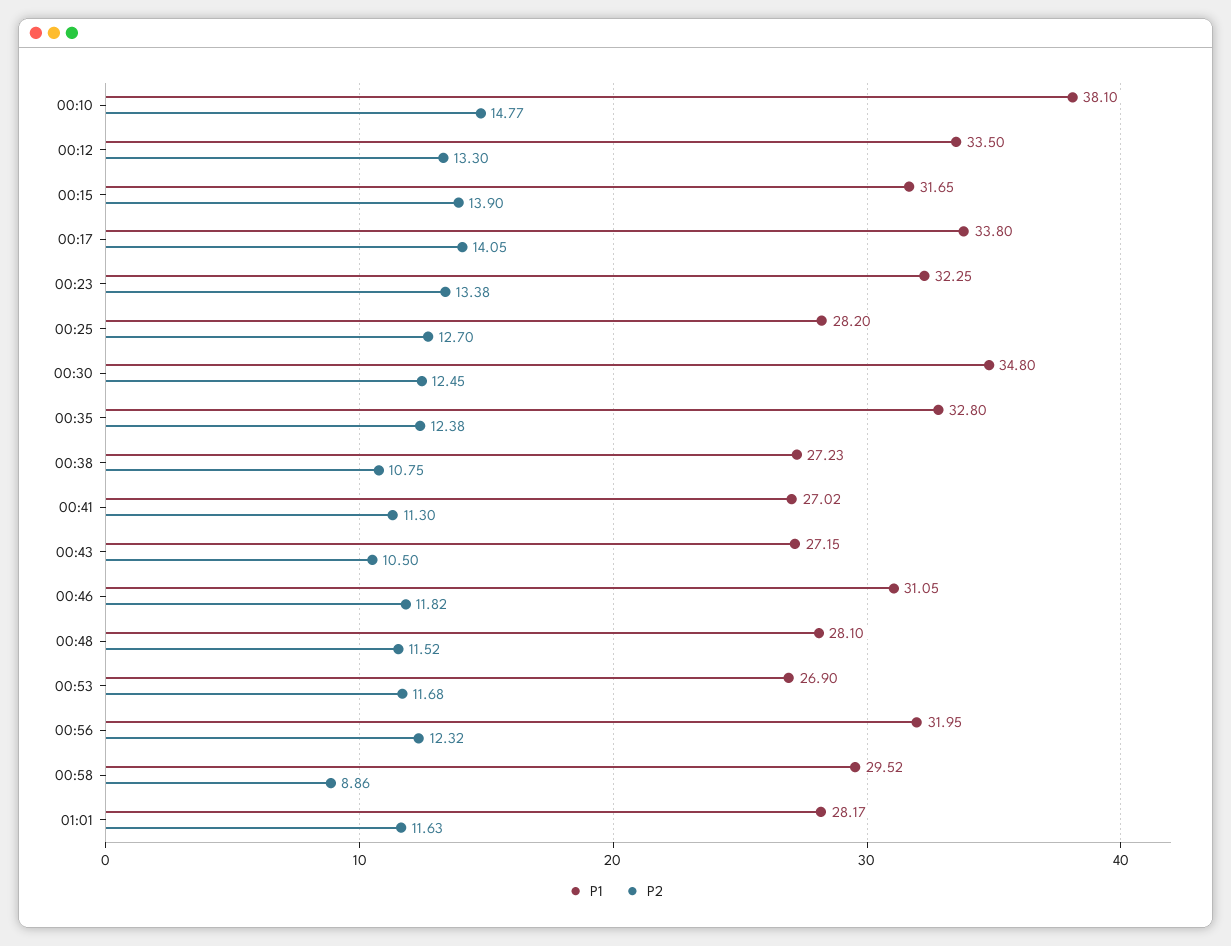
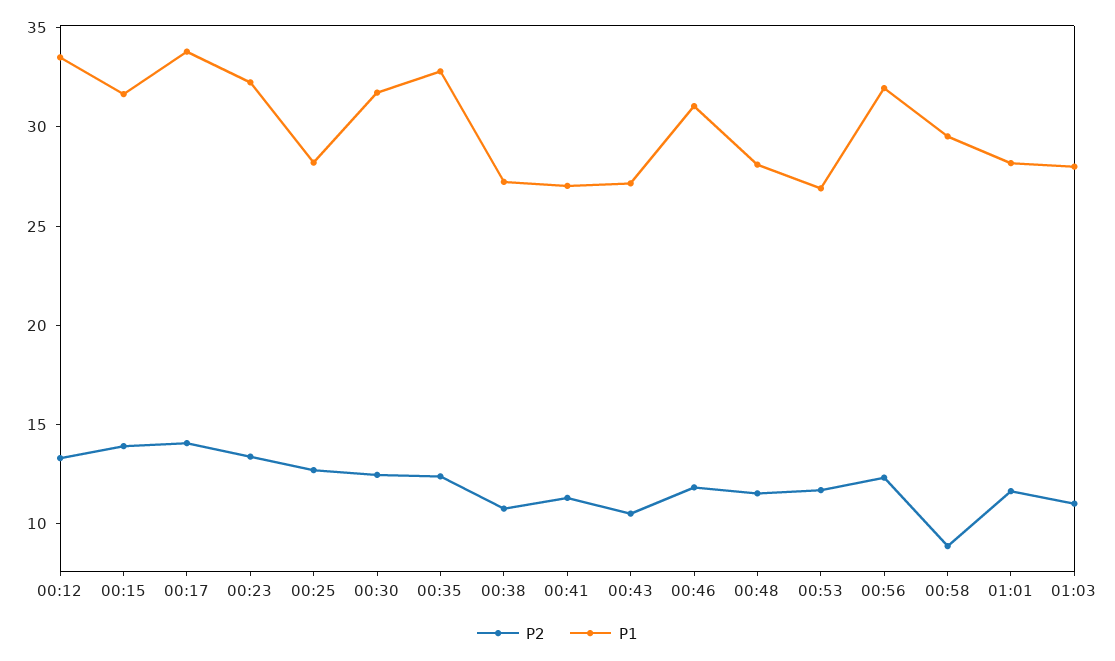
P1, 00:10: 38.1 -> none
P2, 00:10: 14.77 -> none
P1, 00:30: 34.8 -> 32
P2, 01:03: none -> 11
P1, 01:03: none -> 28

